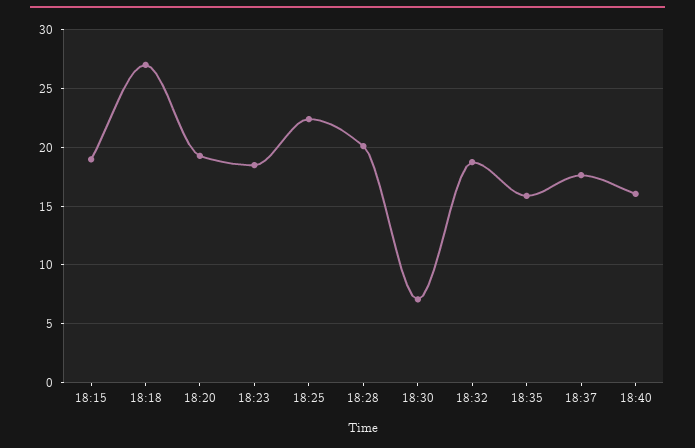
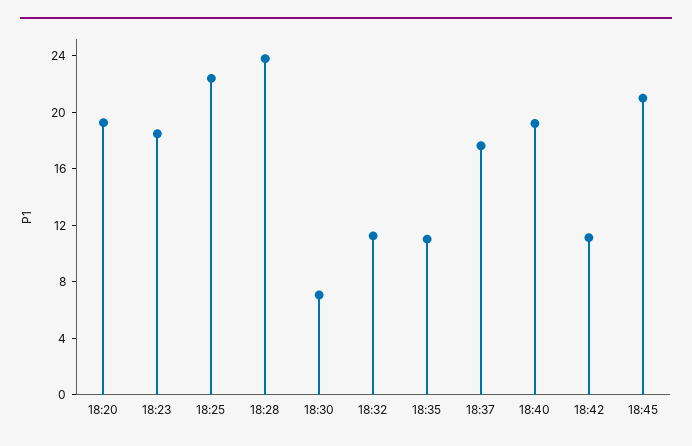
18:15: 19 -> none
18:18: 27 -> none
18:28: 20 -> 24
18:32: 19 -> 11
18:35: 16 -> 11
18:40: 16 -> 19
18:42: none -> 11
18:45: none -> 21

